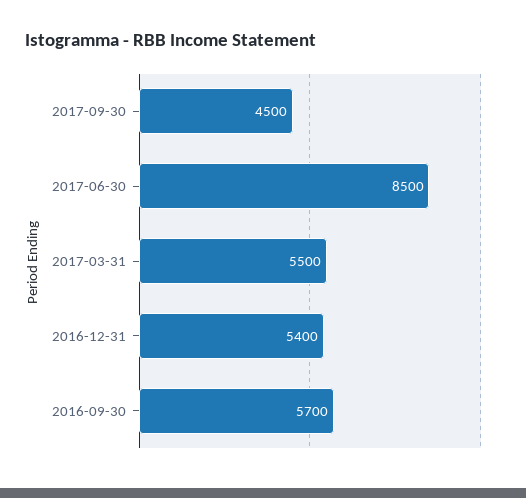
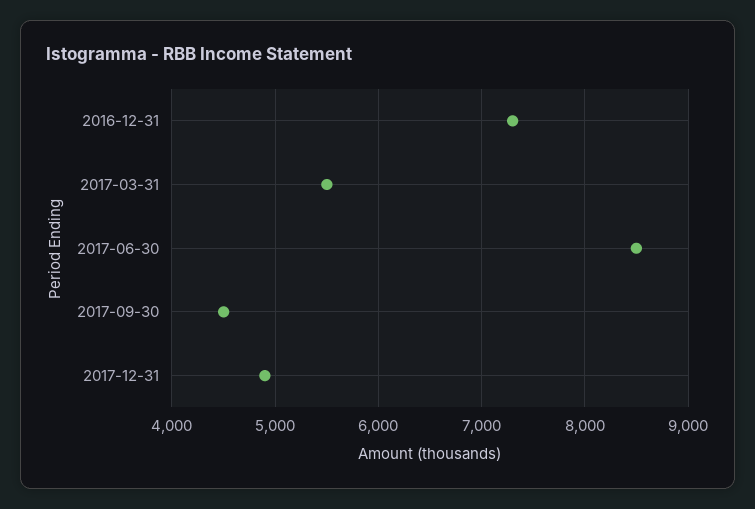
2016-12-31: 5400 -> 7300
2016-09-30: 5700 -> none
2017-12-31: none -> 4900

